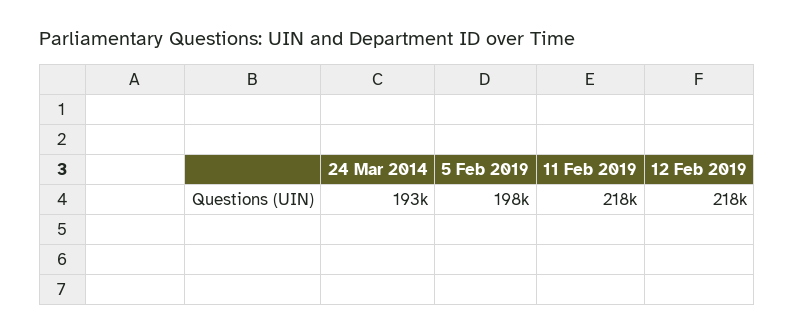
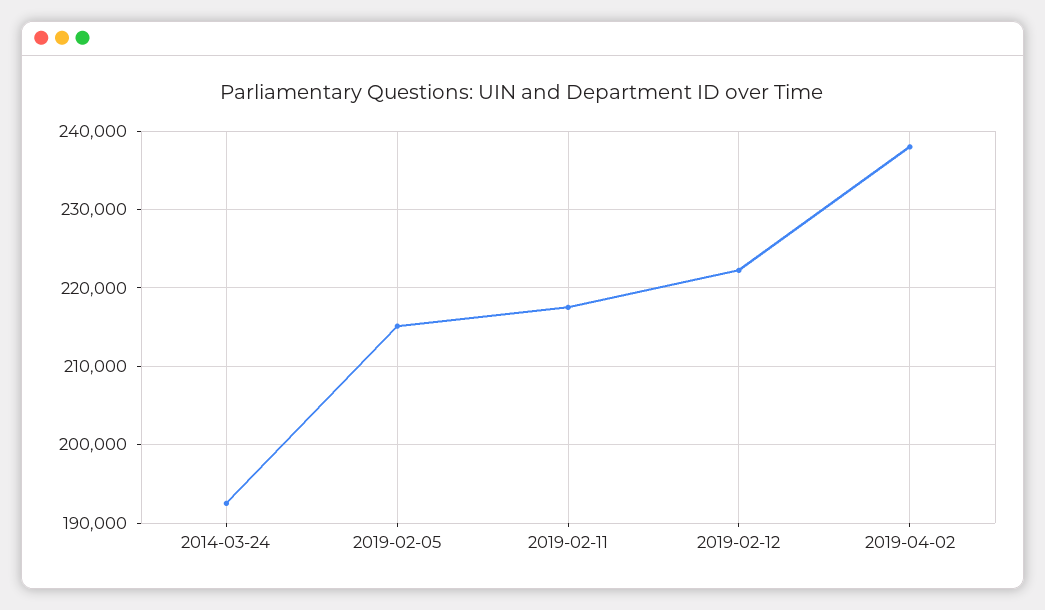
5 Feb 2019: 198000 -> 215000
12 Feb 2019: 218000 -> 222000
2019-04-02: none -> 238000

